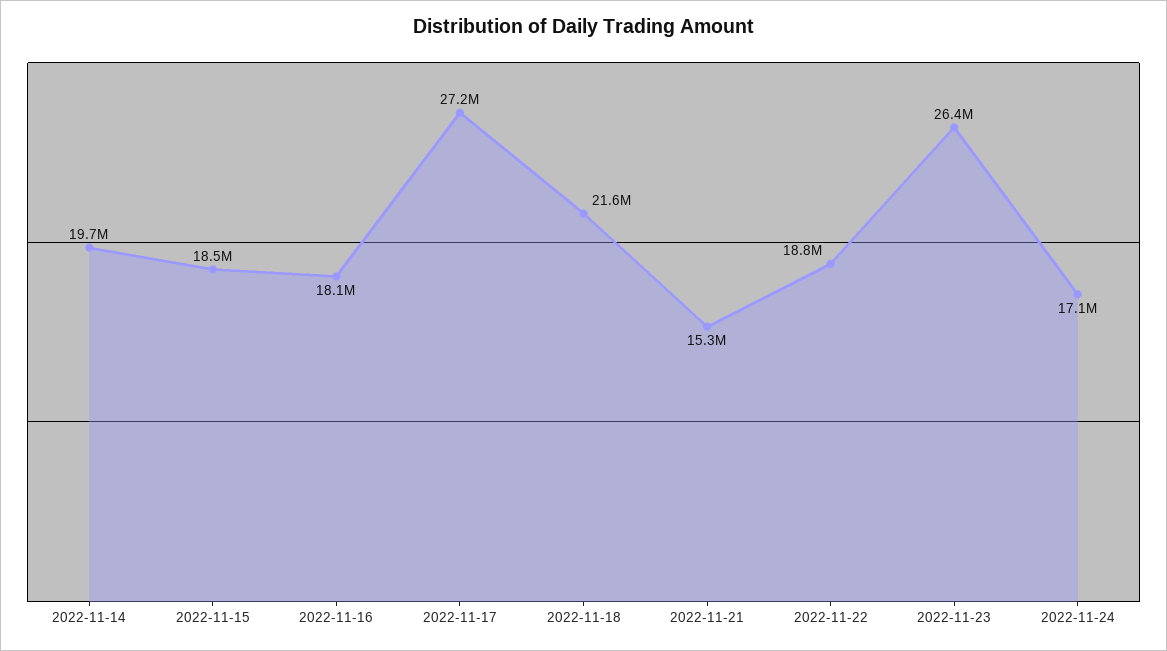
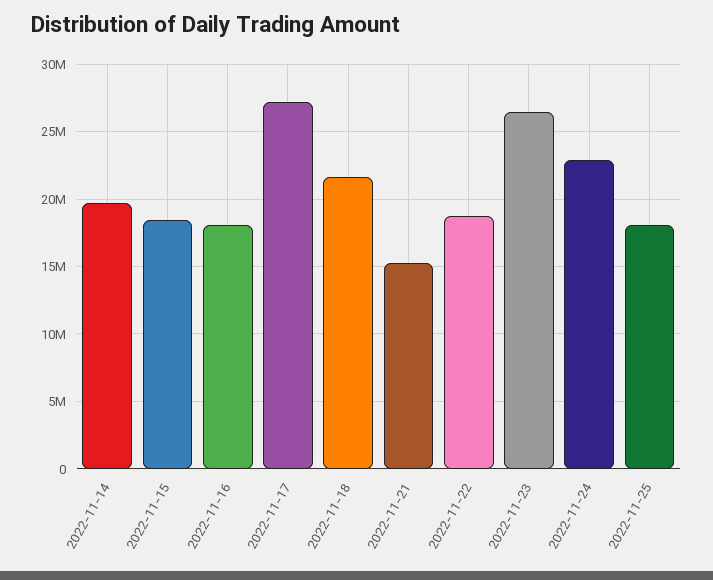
2022-11-24: 17100000 -> 23000000
2022-11-25: none -> 18000000

